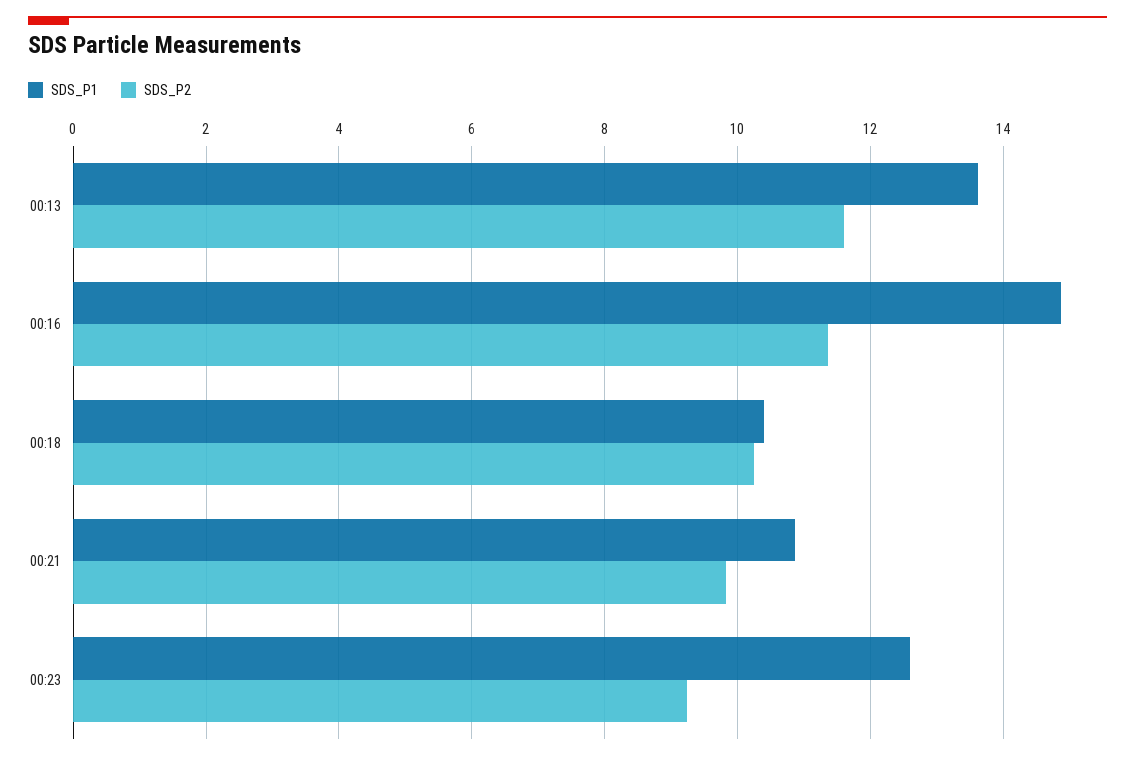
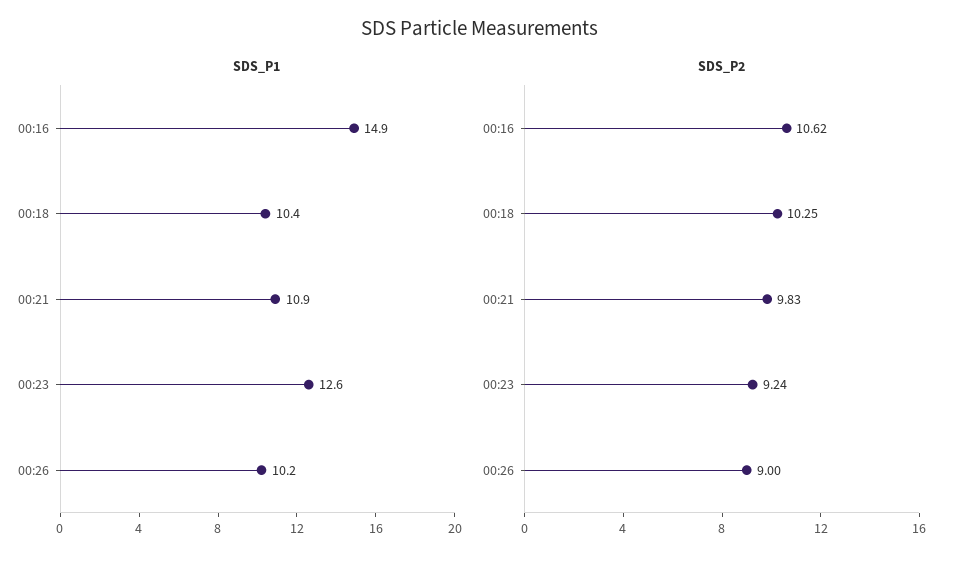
SDS_P1, 00:13: 13.6 -> none
SDS_P2, 00:13: 11.6 -> none
SDS_P2, 00:16: 11.4 -> 10.62
SDS_P1, 00:26: none -> 10.2
SDS_P2, 00:26: none -> 9

